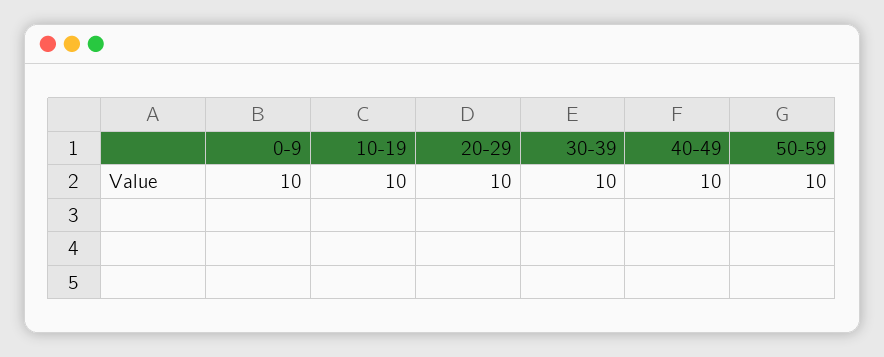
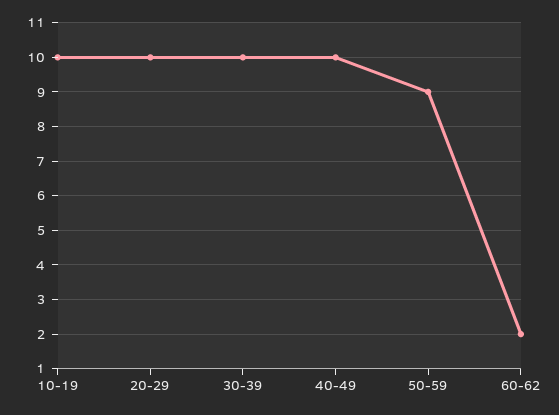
0-9: 10 -> none
50-59: 10 -> 9
60-62: none -> 2

